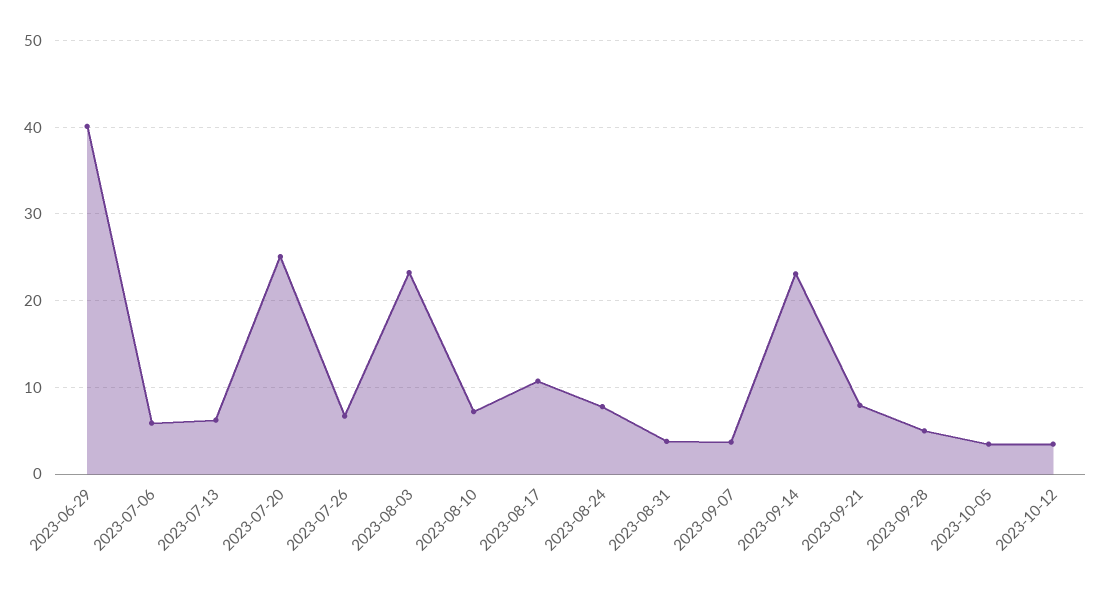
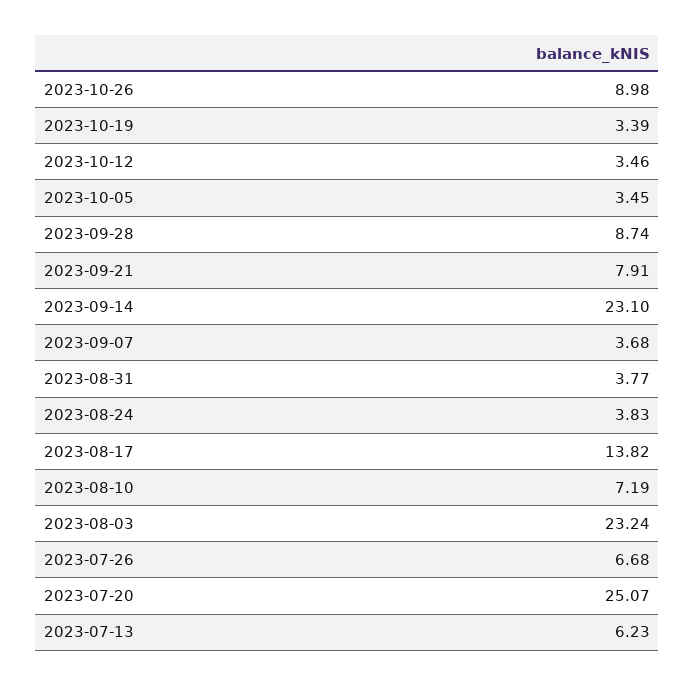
2023-06-29: 40 -> none
2023-07-06: 6 -> none
2023-08-17: 11 -> 13.82
2023-08-24: 8 -> 3.83
2023-09-28: 5 -> 8.74
2023-10-26: none -> 8.98
2023-10-19: none -> 3.39

